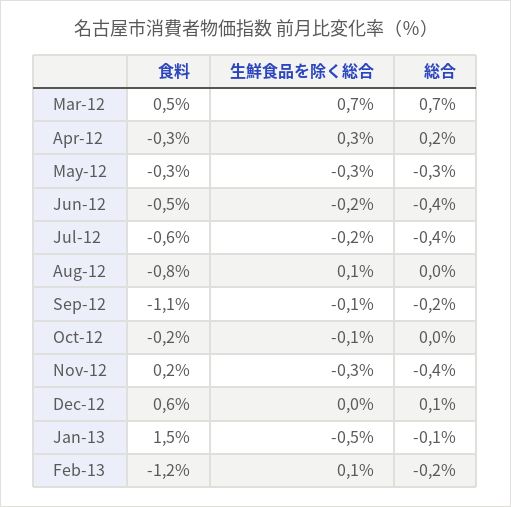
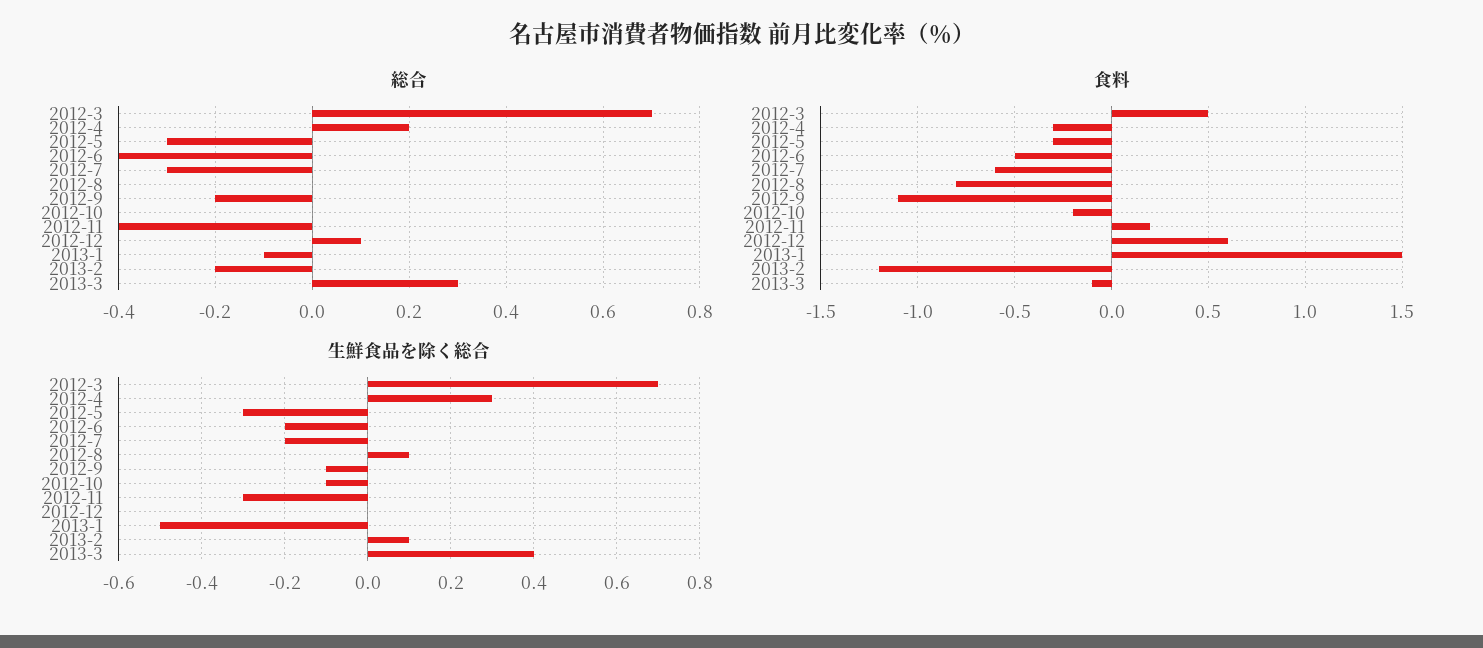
総合, Jul-12: -0.4 -> -0.3
総合, 2013-3: none -> 0.3
食料, 2013-3: none -> -0.1
生鮮食品を除く総合, 2013-3: none -> 0.4

